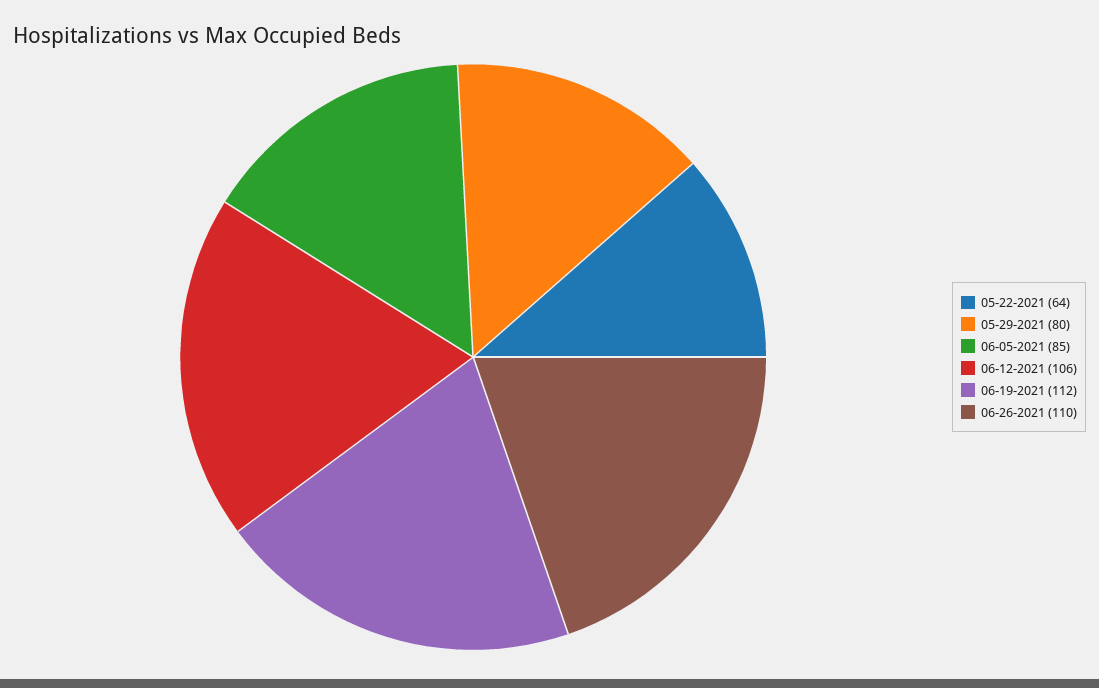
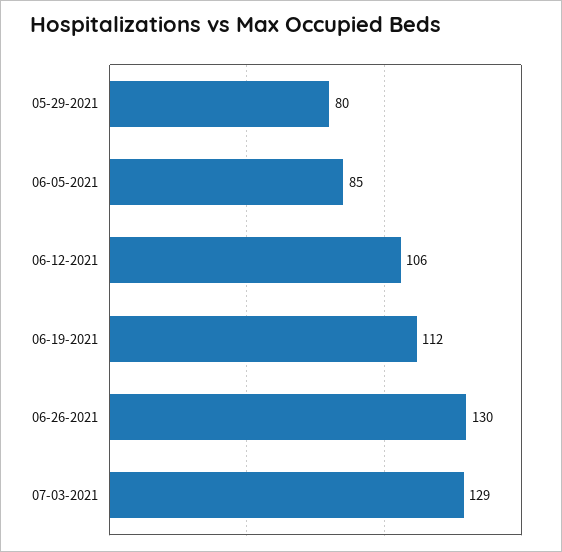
05-22-2021: 64 -> none
06-26-2021: 110 -> 130
07-03-2021: none -> 129

